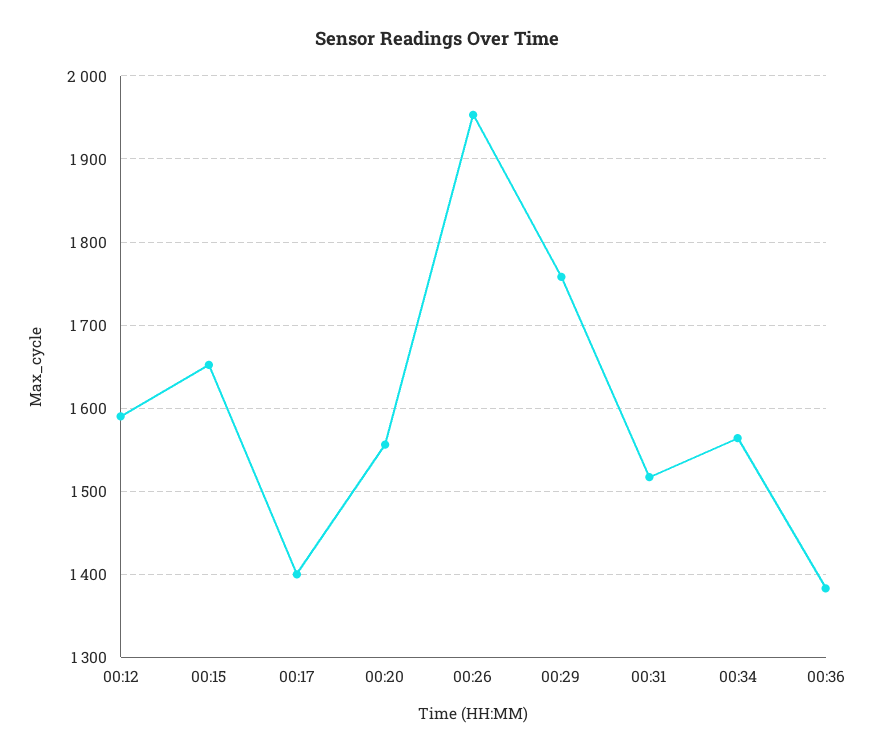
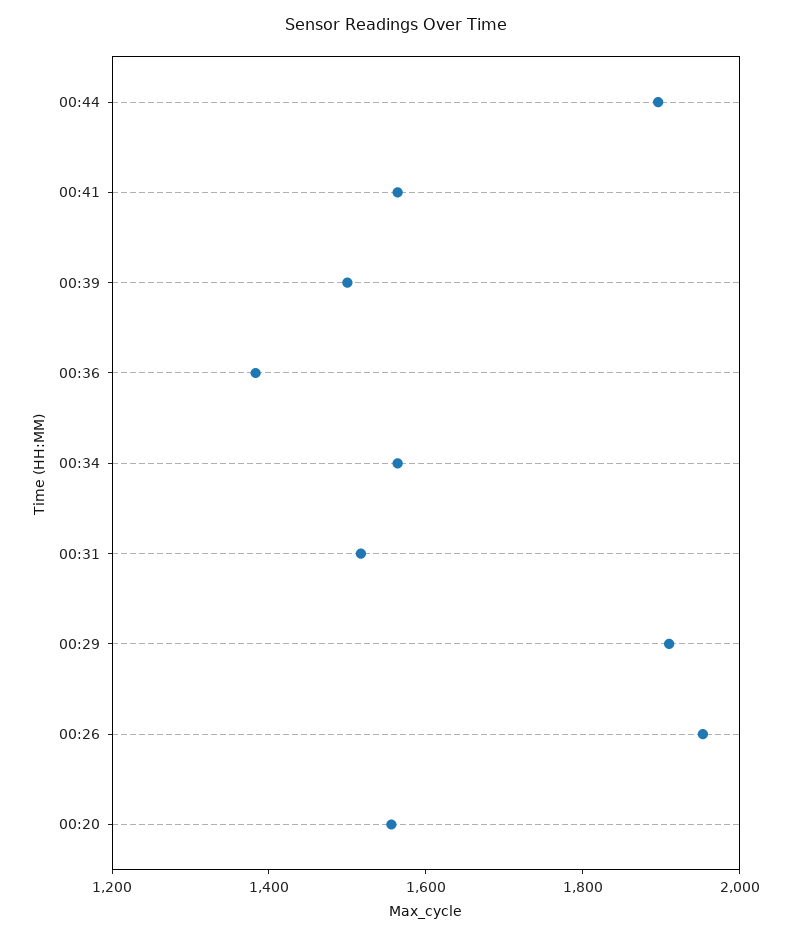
00:12: 1590 -> none
00:15: 1650 -> none
00:17: 1400 -> none
00:29: 1760 -> 1900
00:44: none -> 1900
00:41: none -> 1550
00:39: none -> 1500

